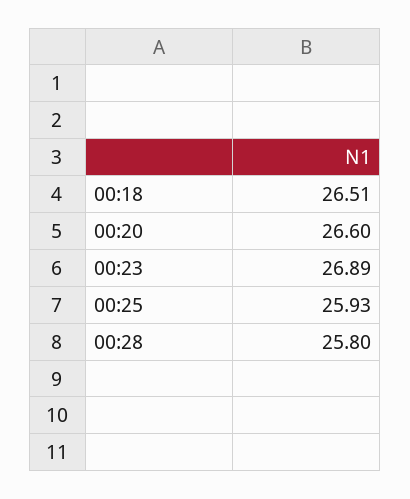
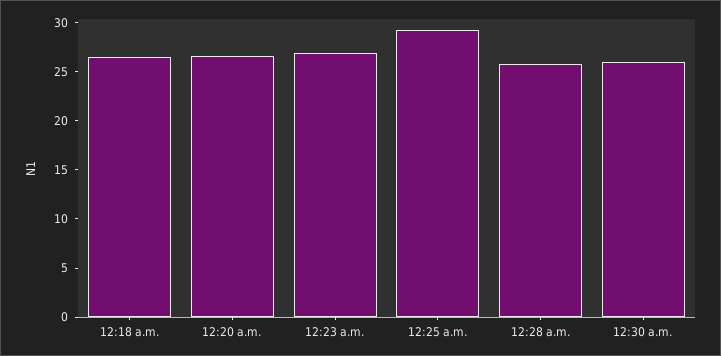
00:25: 25.93 -> 29
12:30 a.m.: none -> 26

